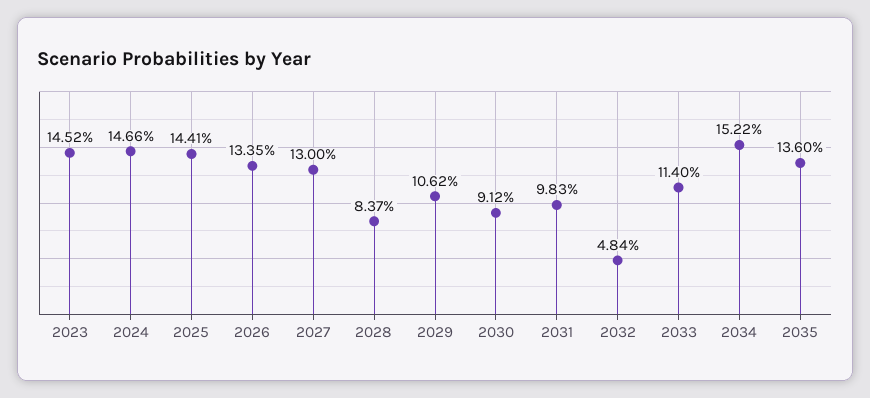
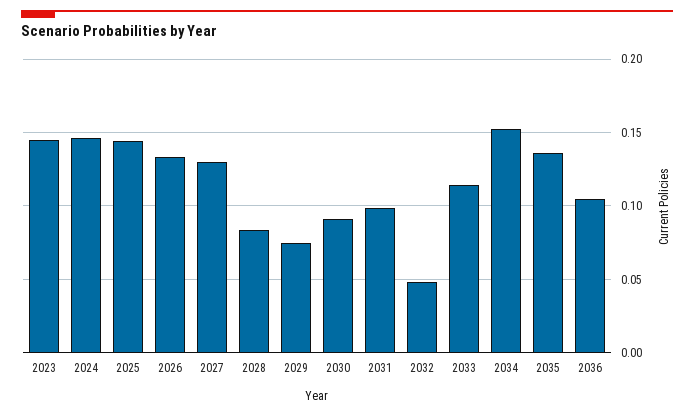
2029: 0.1062 -> 0.075
2036: none -> 0.105

